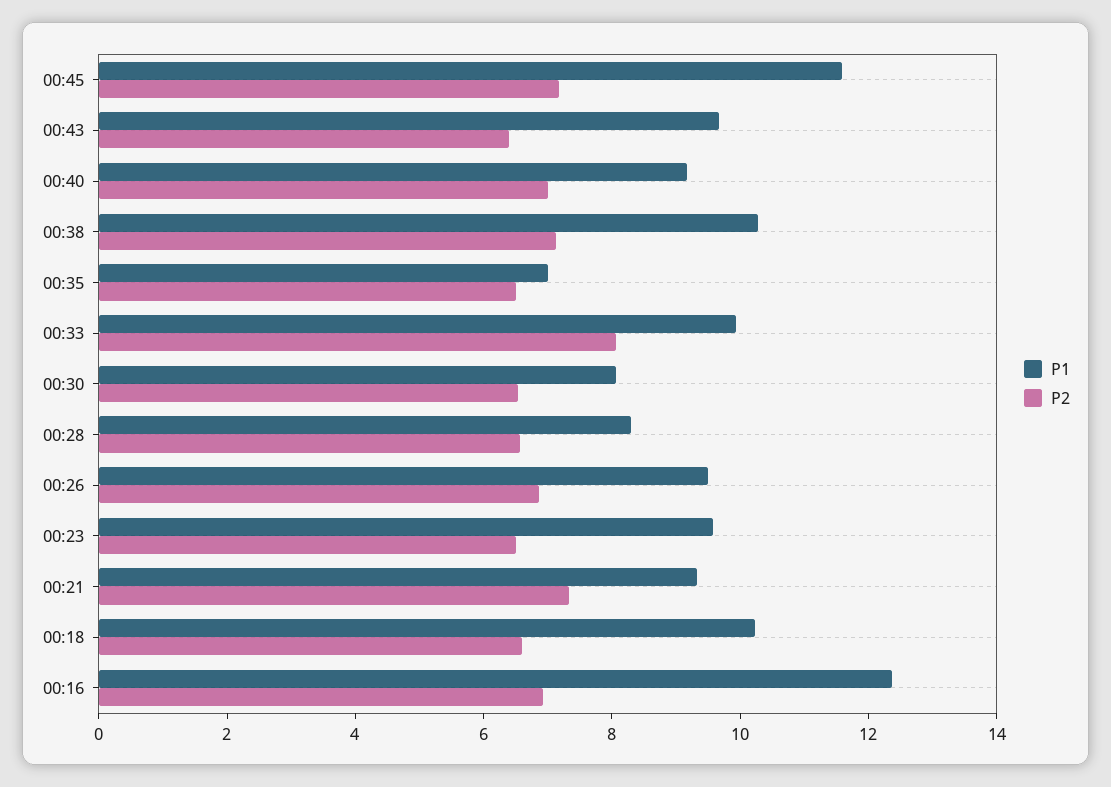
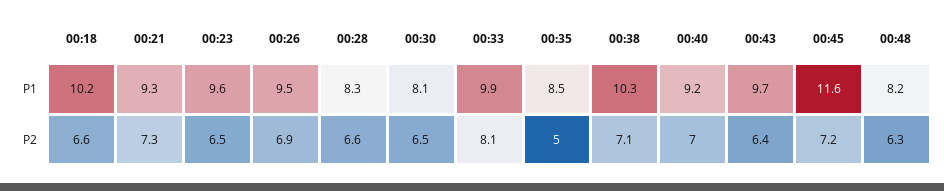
P1, 00:35: 7 -> 8.5
P2, 00:35: 6.5 -> 5
P1, 00:16: 12.5 -> none
P2, 00:16: 7 -> none
P1, 00:48: none -> 8.2
P2, 00:48: none -> 6.3

